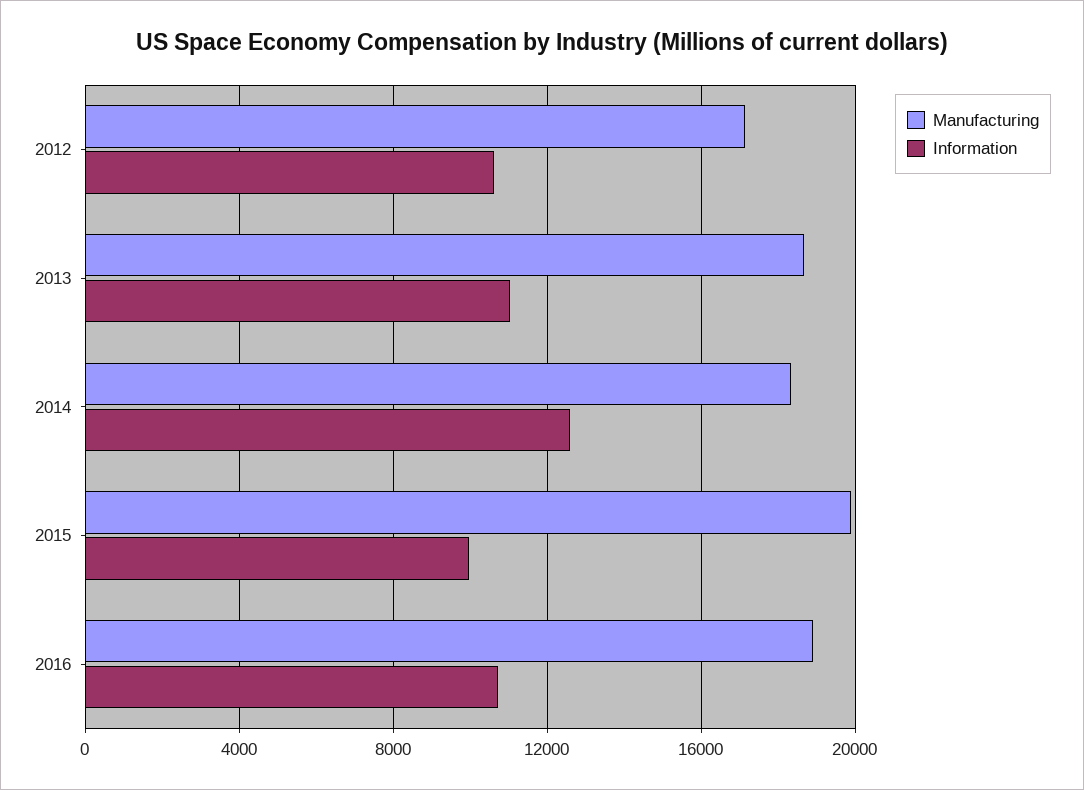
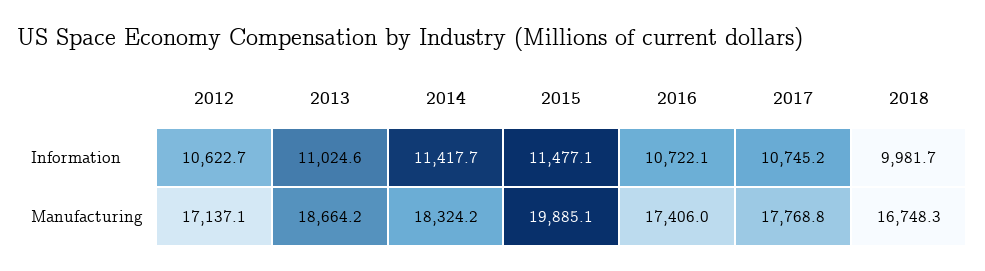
Information, 2014: 12500 -> 11417.7
Information, 2015: 10000 -> 11477.1
Manufacturing, 2016: 19000 -> 17406
Information, 2017: none -> 10745.2
Information, 2018: none -> 9981.7
Manufacturing, 2017: none -> 17768.8
Manufacturing, 2018: none -> 16748.3

